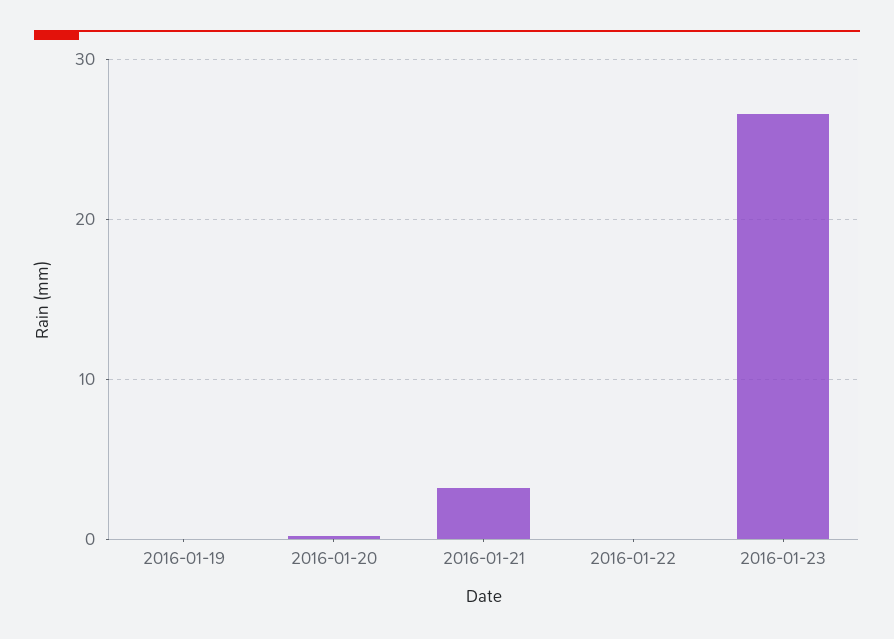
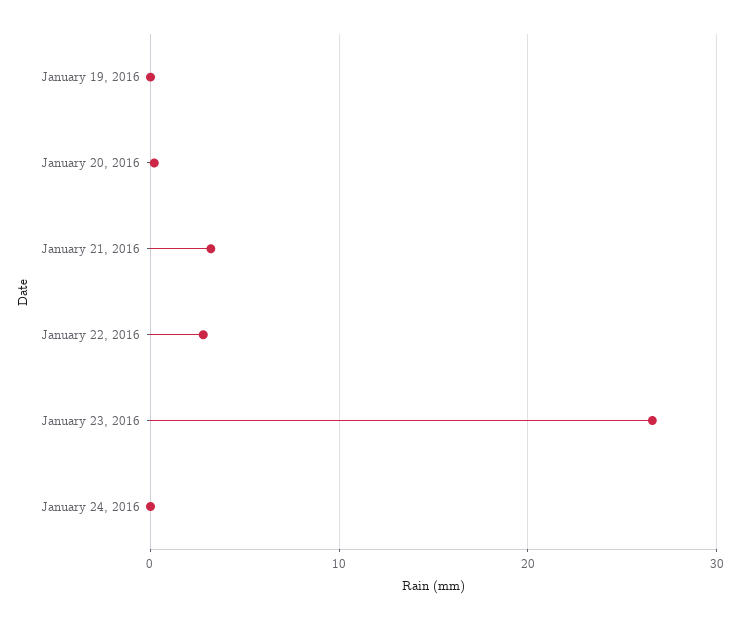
2016-01-22: 0 -> 3
January 24, 2016: none -> 0

